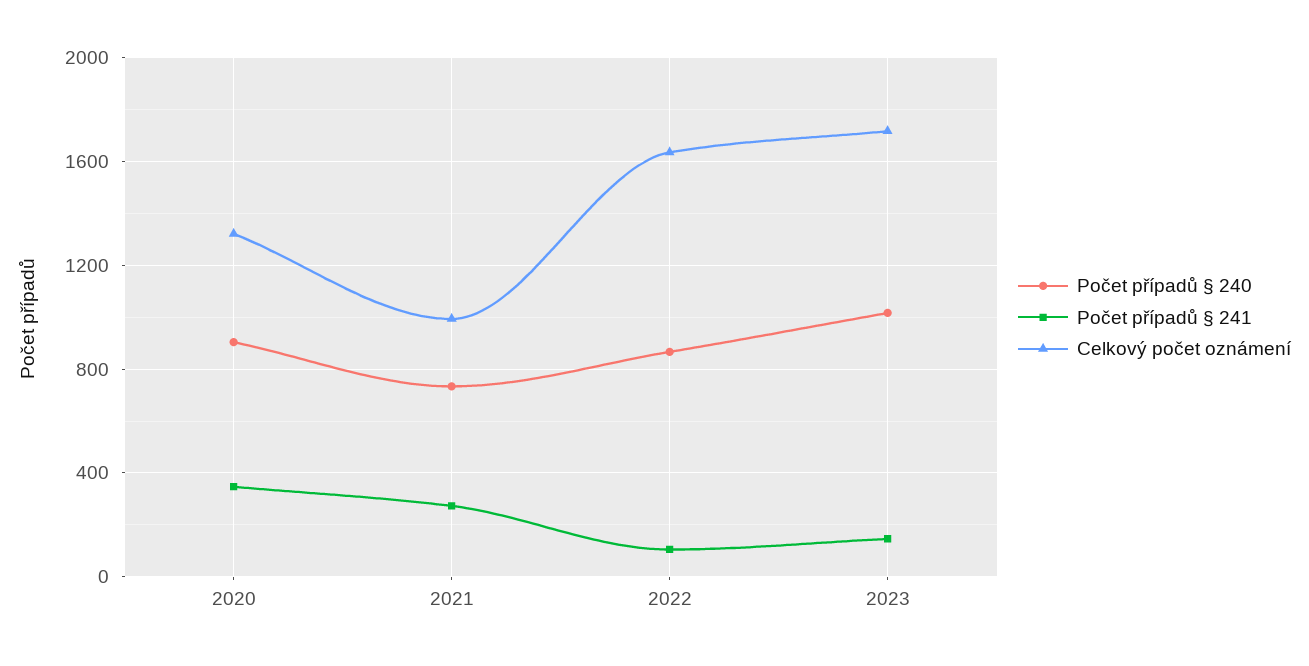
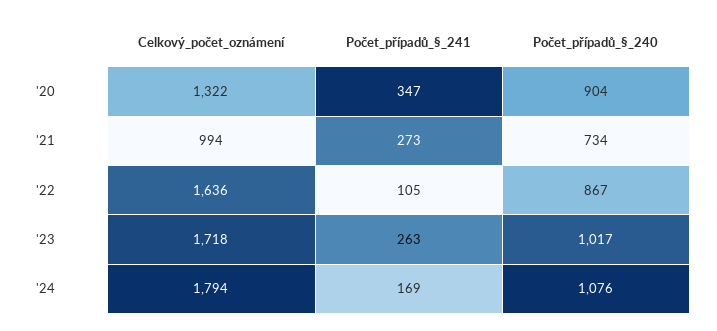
Počet případů § 241, 2023: 150 -> 263
Celkový počet oznámení, '24: none -> 1794
Počet případů § 241, '24: none -> 169
Počet případů § 240, '24: none -> 1076

